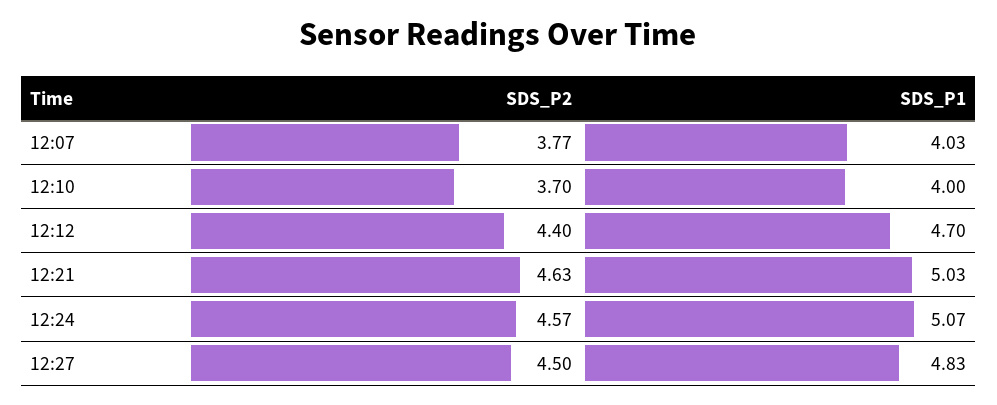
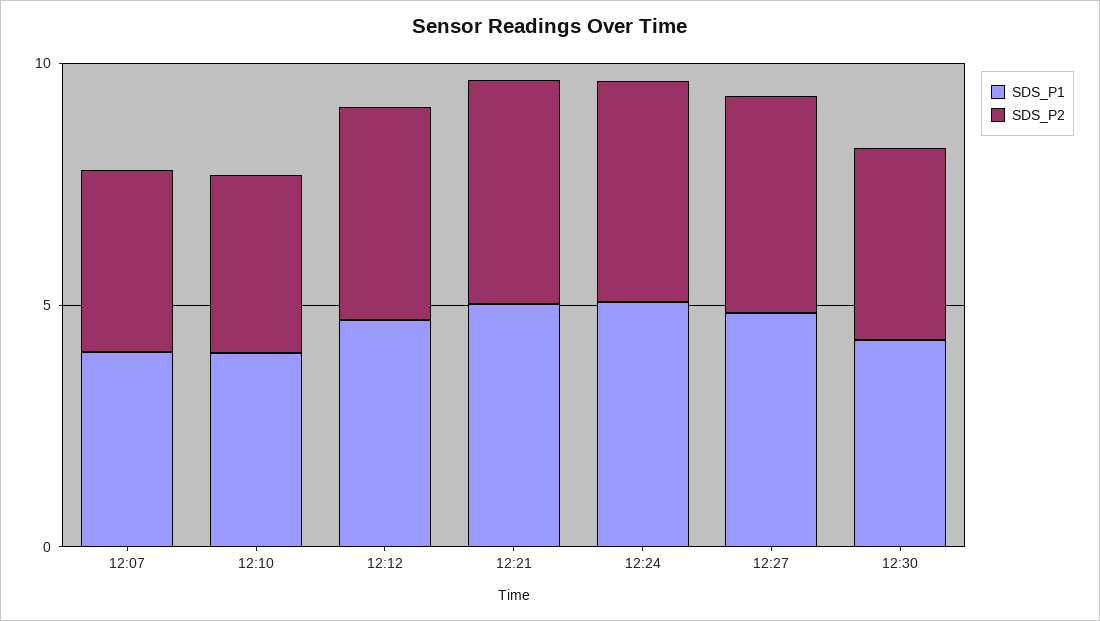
SDS_P1, 12:30: none -> 4
SDS_P2, 12:30: none -> 4

